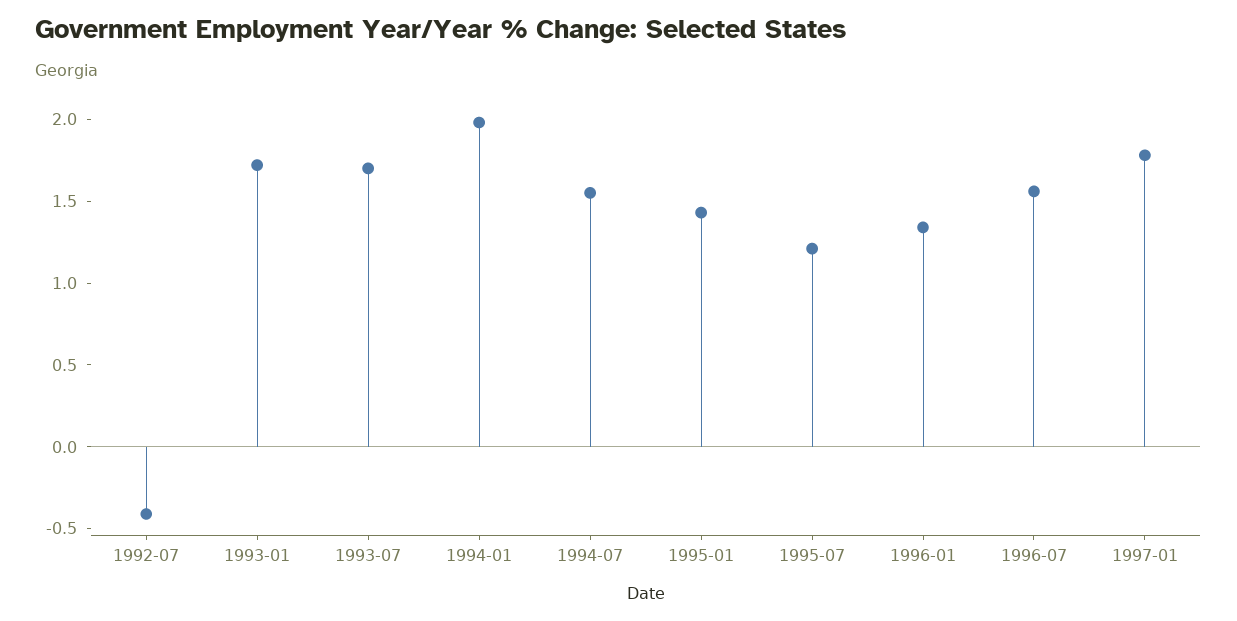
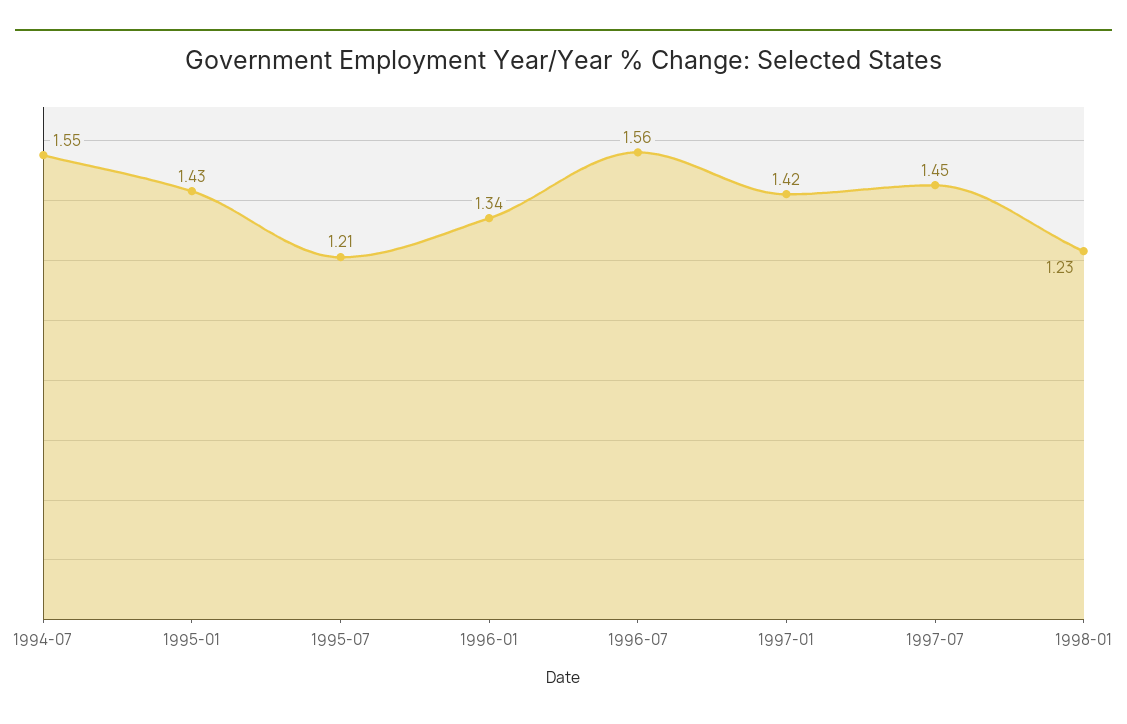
1992-07: -0.4 -> none
1993-01: 1.7 -> none
1993-07: 1.7 -> none
1994-01: 2 -> none
1997-01: 1.8 -> 1.42
1997-07: none -> 1.45
1998-01: none -> 1.23

